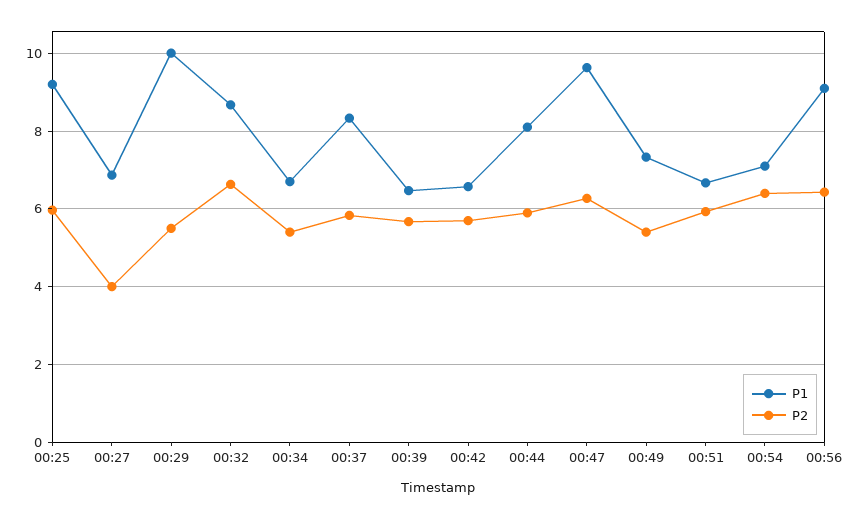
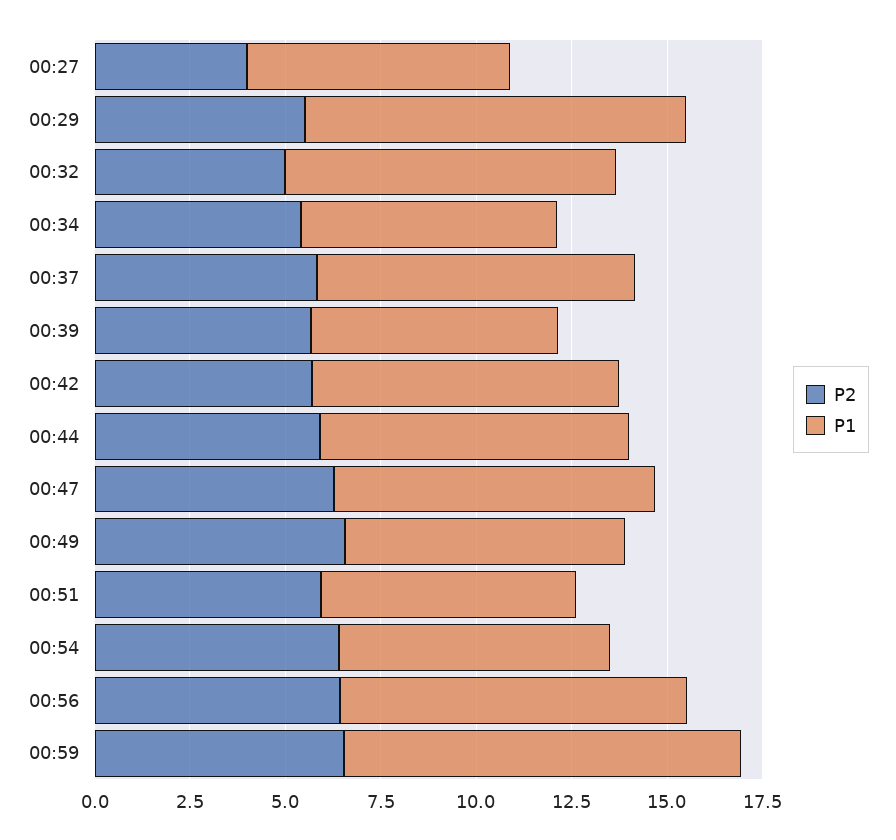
P1, 00:25: 9.2 -> none
P2, 00:25: 6 -> none
P2, 00:32: 6.6 -> 5
P1, 00:42: 6.6 -> 8
P1, 00:47: 9.6 -> 8.5
P2, 00:49: 5.4 -> 6.5
P2, 00:59: none -> 6.5
P1, 00:59: none -> 10.5

